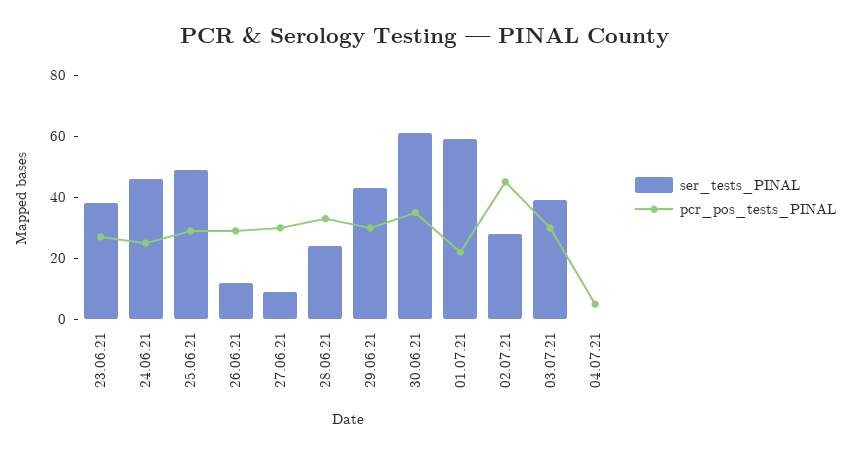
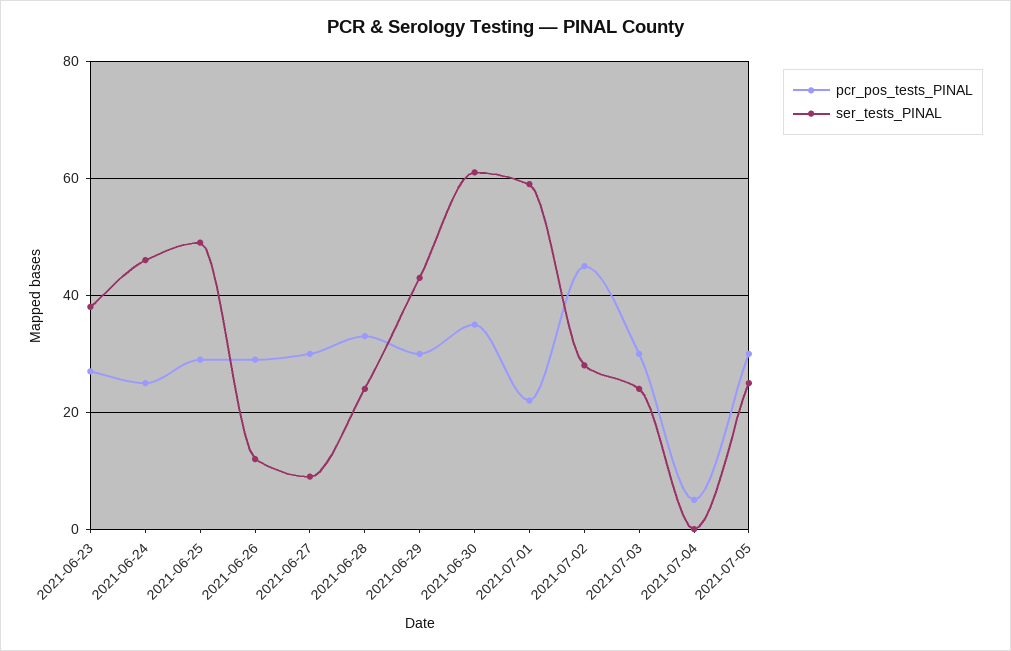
ser_tests_PINAL, 03.07.21: 40 -> 25
pcr_pos_tests_PINAL, 2021-07-05: none -> 30
ser_tests_PINAL, 2021-07-05: none -> 25

